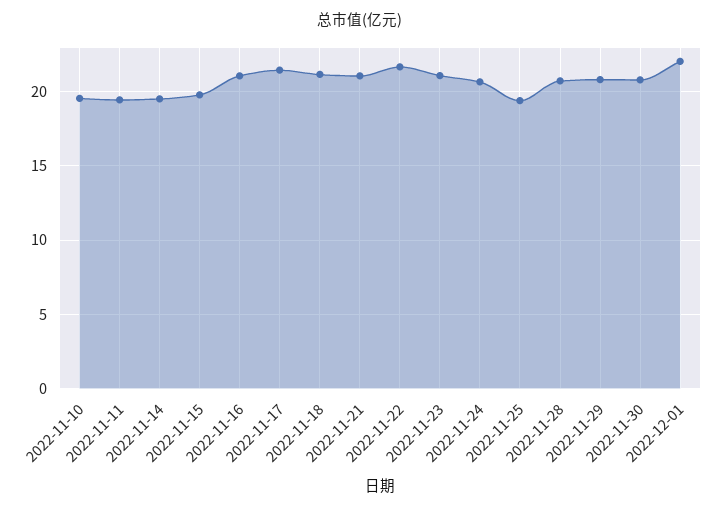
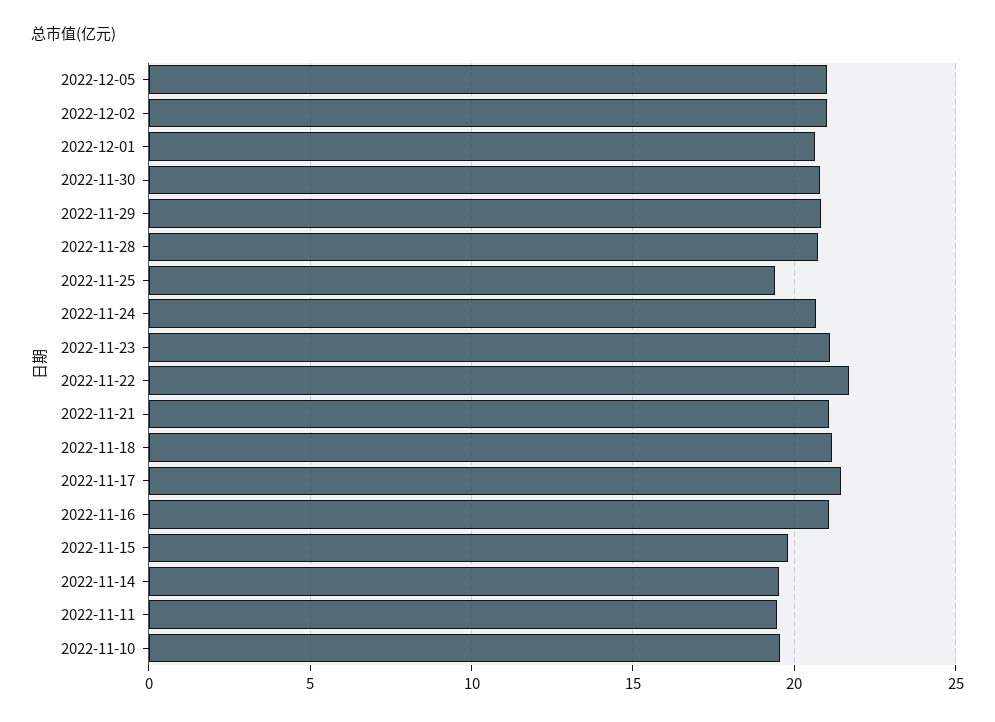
2022-12-01: 22 -> 20.5
2022-12-05: none -> 21
2022-12-02: none -> 21

